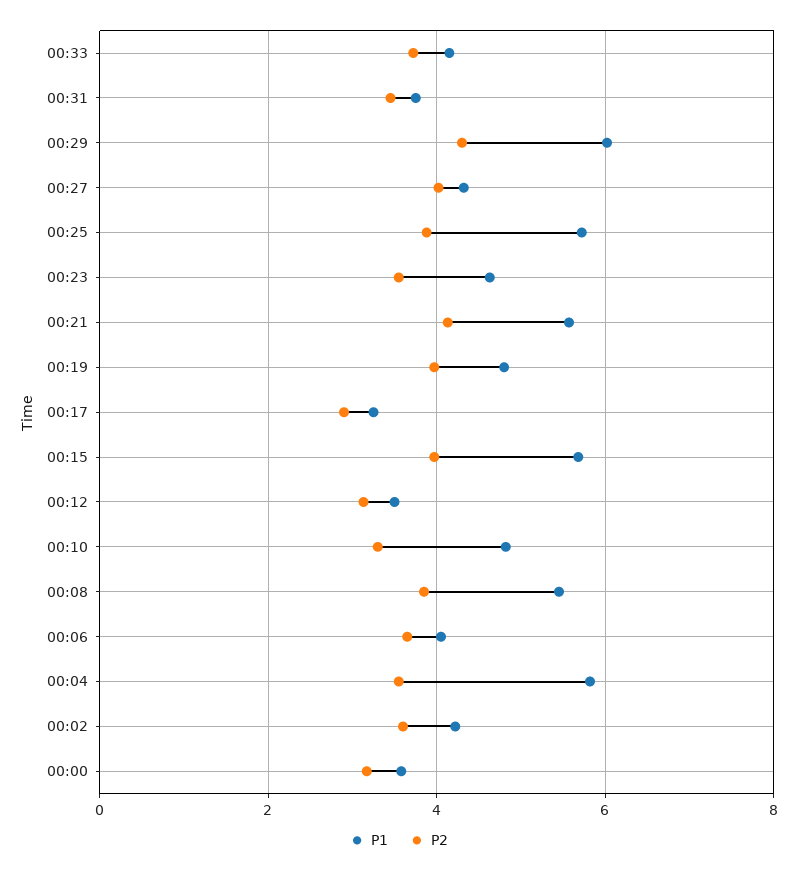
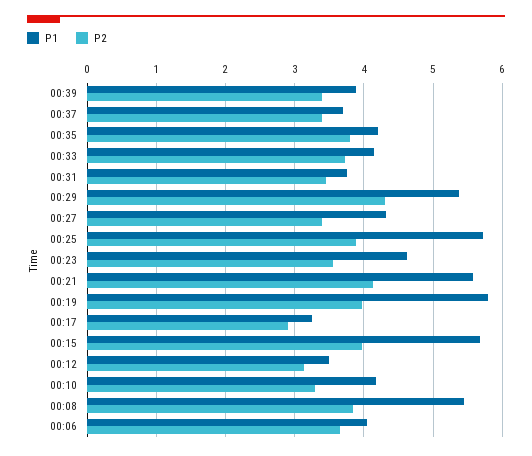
P1, 00:29: 6 -> 5.4
P2, 00:27: 4 -> 3.4
P1, 00:19: 4.8 -> 5.8
P1, 00:10: 4.8 -> 4.2
P1, 00:04: 5.8 -> none
P2, 00:04: 3.6 -> none
P1, 00:02: 4.2 -> none
P2, 00:02: 3.6 -> none
P1, 00:00: 3.6 -> none
P2, 00:00: 3.2 -> none
P1, 00:39: none -> 3.9
P2, 00:39: none -> 3.4
P1, 00:37: none -> 3.7
P2, 00:37: none -> 3.4
P1, 00:35: none -> 4.2
P2, 00:35: none -> 3.8

